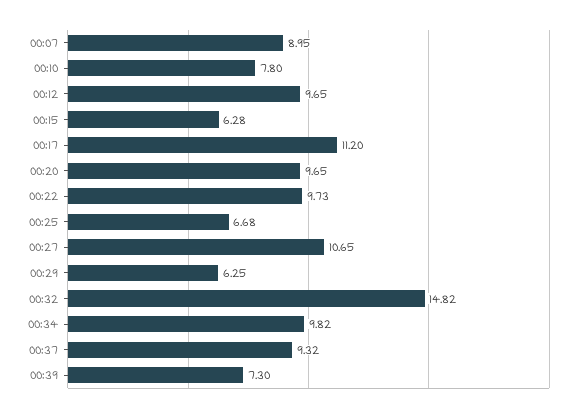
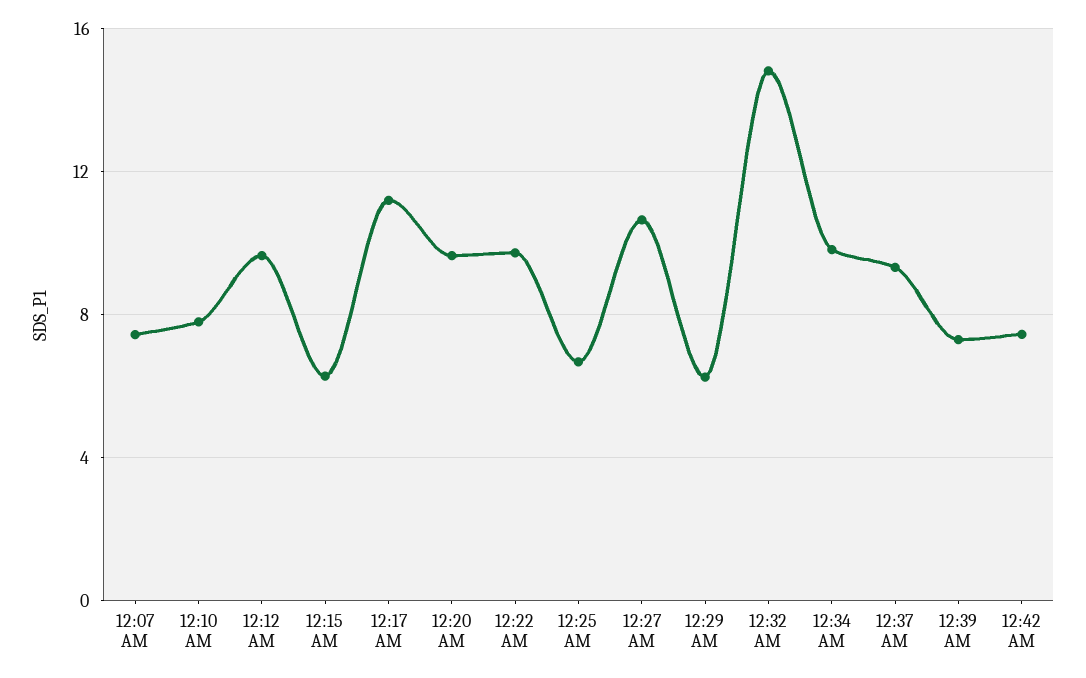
00:07: 8.95 -> 7.5
12:42 AM: none -> 7.5

